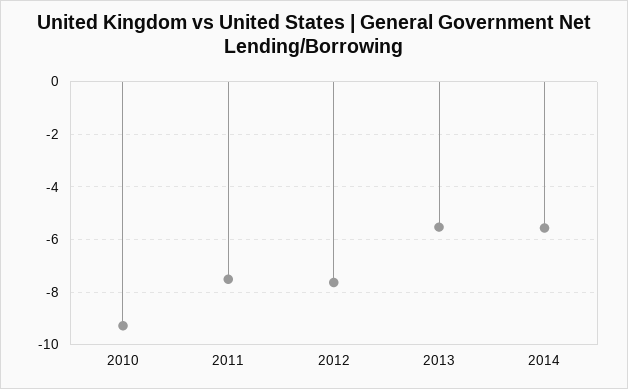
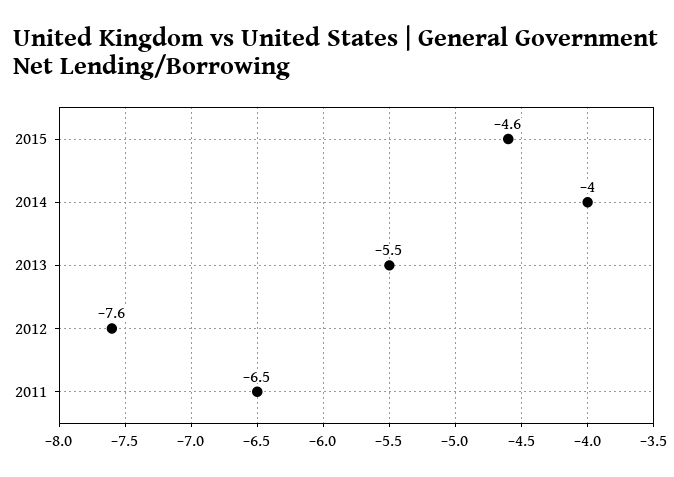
2010: -9.25 -> none
2011: -7.5 -> -6.5
2014: -5.5 -> -4
2015: none -> -4.6

